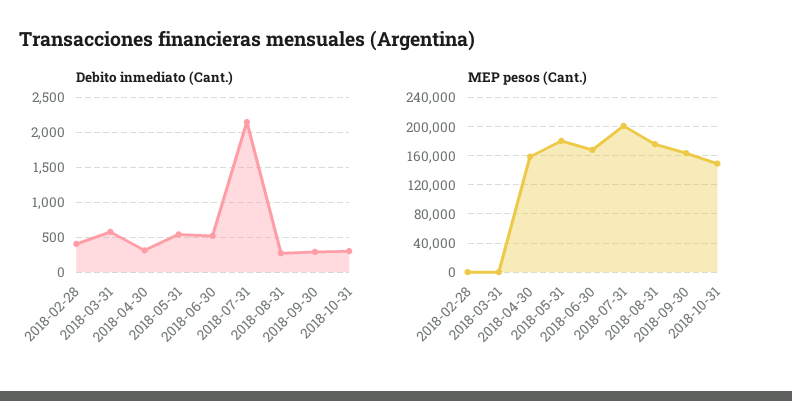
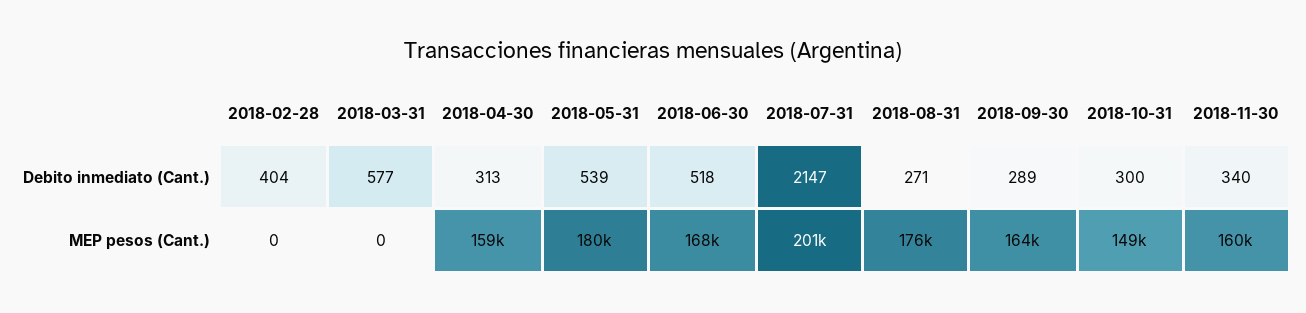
Debito inmediato (Cant.), 2018-11-30: none -> 340
MEP pesos (Cant.), 2018-11-30: none -> 160000

